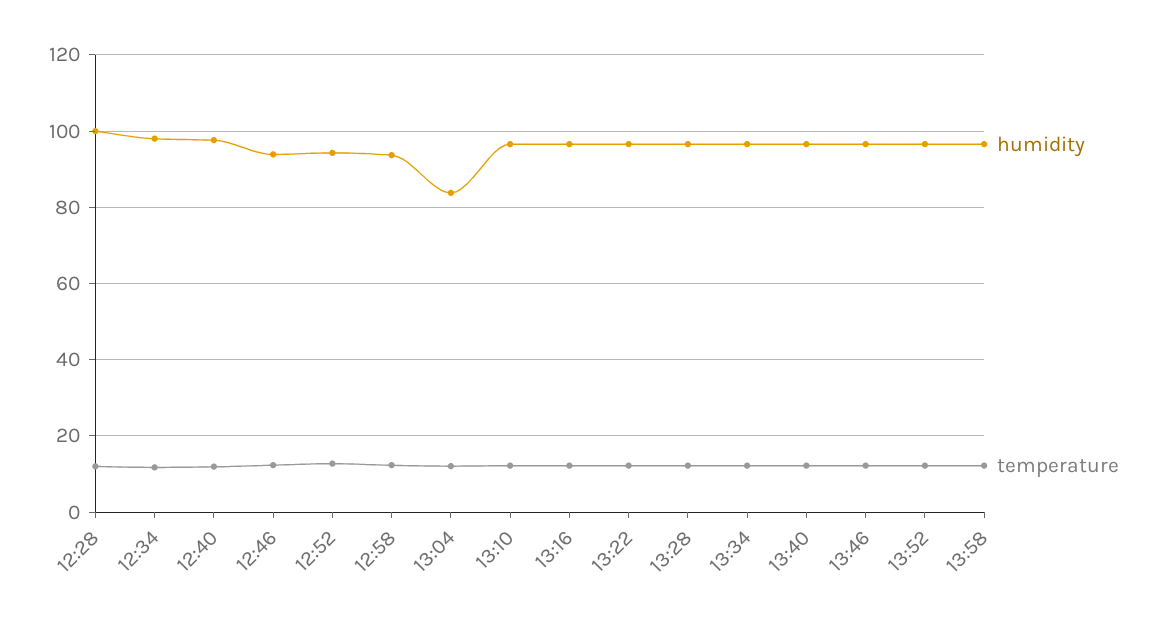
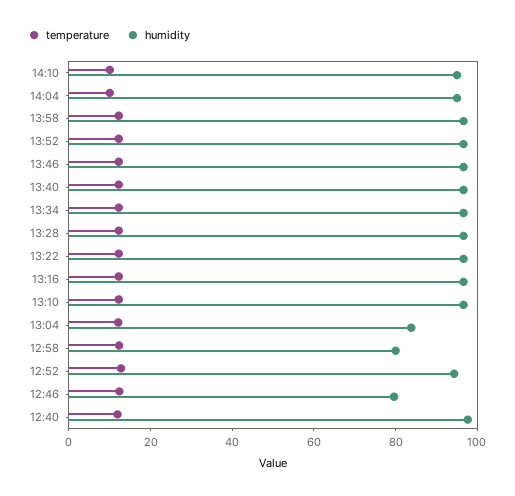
humidity, 12:28: 100 -> none
temperature, 12:28: 12 -> none
humidity, 12:34: 98 -> none
temperature, 12:34: 12 -> none
humidity, 12:46: 94 -> 80
humidity, 12:58: 94 -> 80
temperature, 14:10: none -> 10
humidity, 14:10: none -> 95
temperature, 14:04: none -> 10
humidity, 14:04: none -> 95

